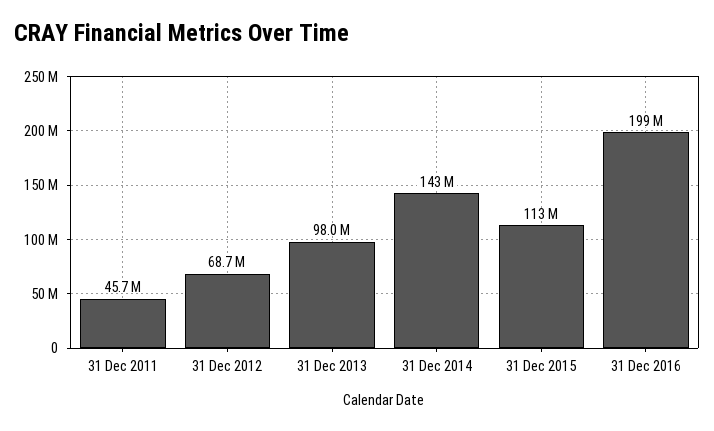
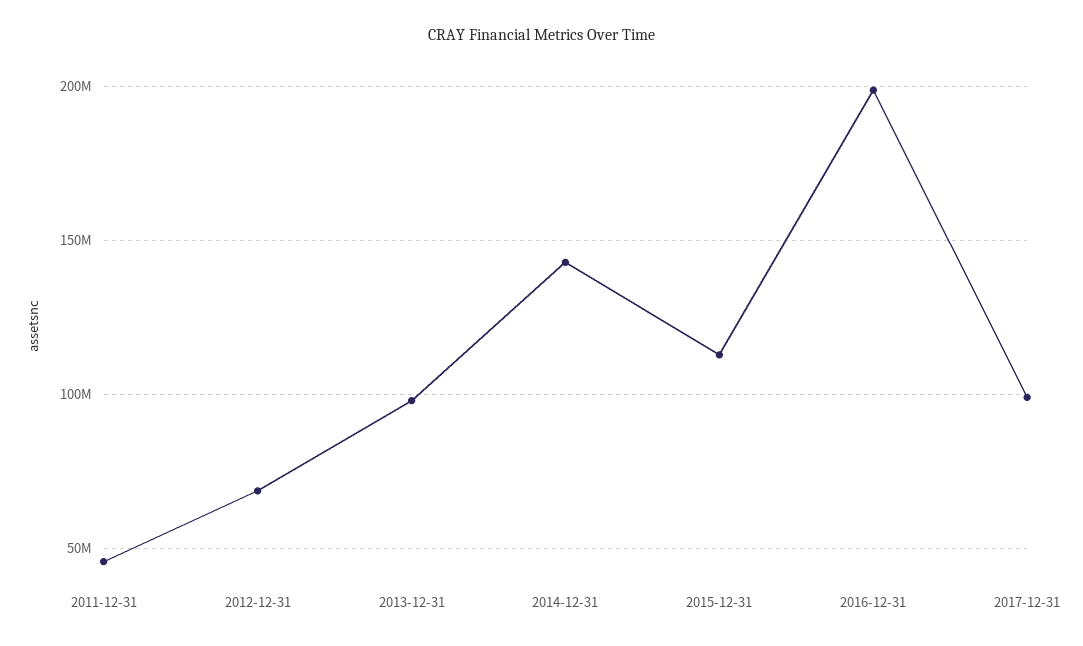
2017-12-31: none -> 100000000

